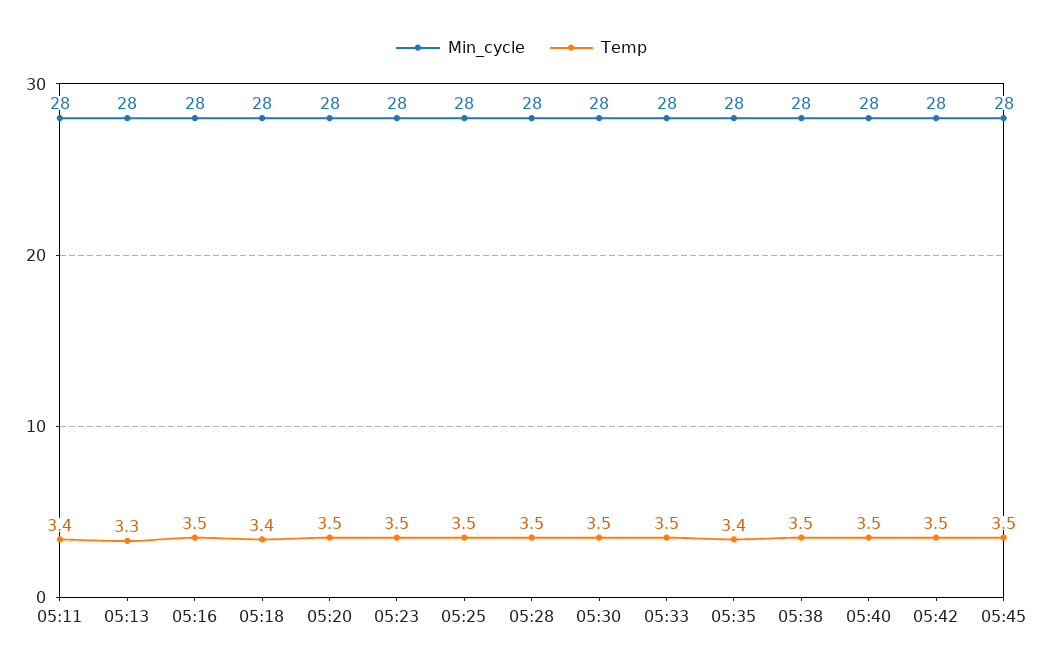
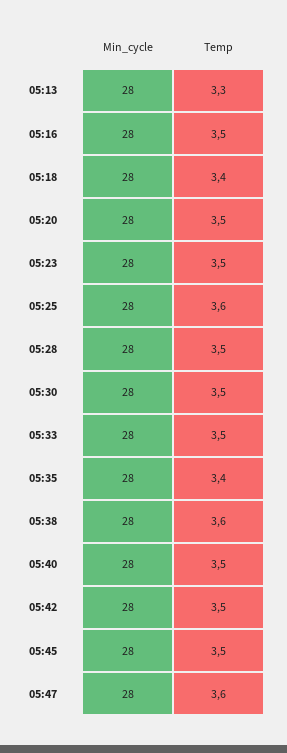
Min_cycle, 05:11: 28 -> none
Temp, 05:11: 3.4 -> none
Temp, 05:25: 3.5 -> 3.6
Temp, 05:38: 3.5 -> 3.6
Min_cycle, 05:47: none -> 28
Temp, 05:47: none -> 3.6

